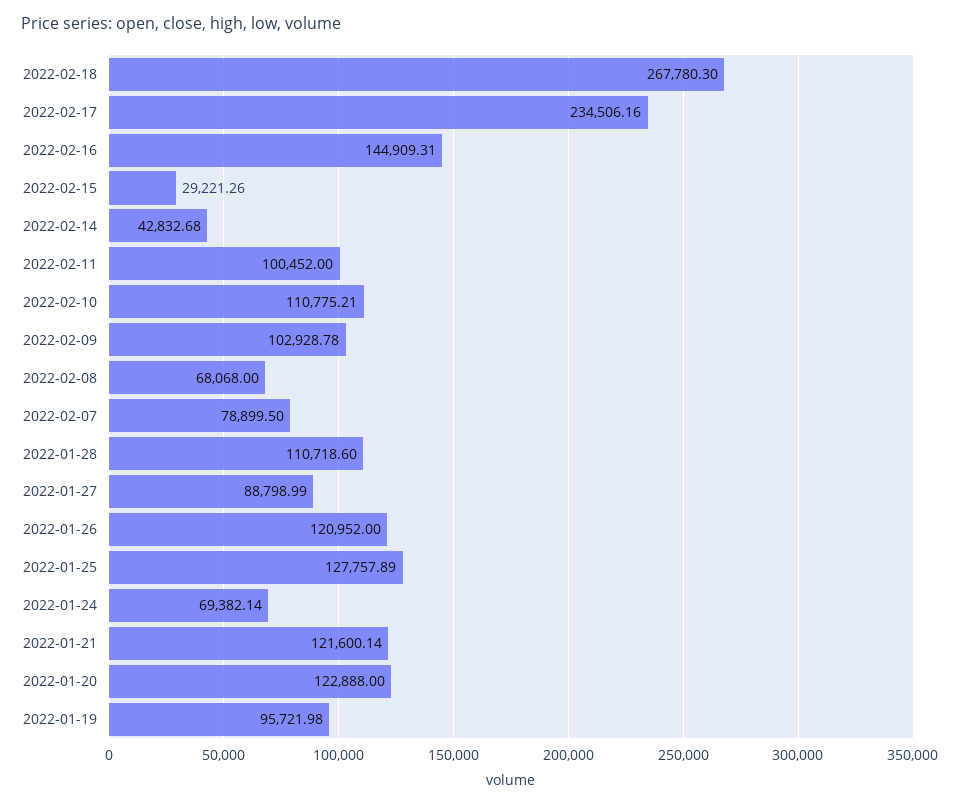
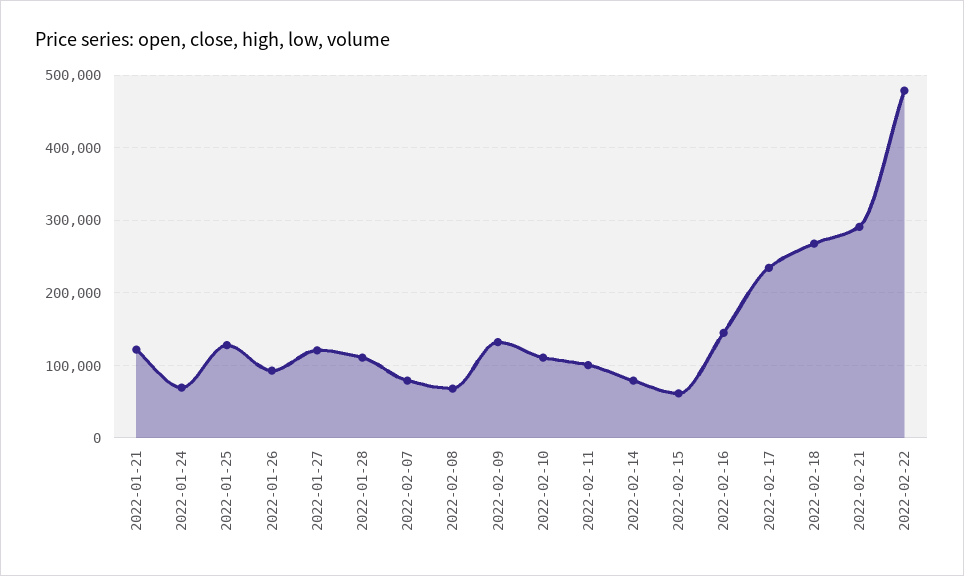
2022-02-15: 29221.26 -> 60000
2022-02-14: 42832.68 -> 80000
2022-02-09: 102928.78 -> 130000
2022-01-27: 88798.99 -> 120000
2022-01-26: 120952 -> 90000
2022-01-20: 122888 -> none
2022-01-19: 95721.98 -> none
2022-02-21: none -> 290000
2022-02-22: none -> 480000

